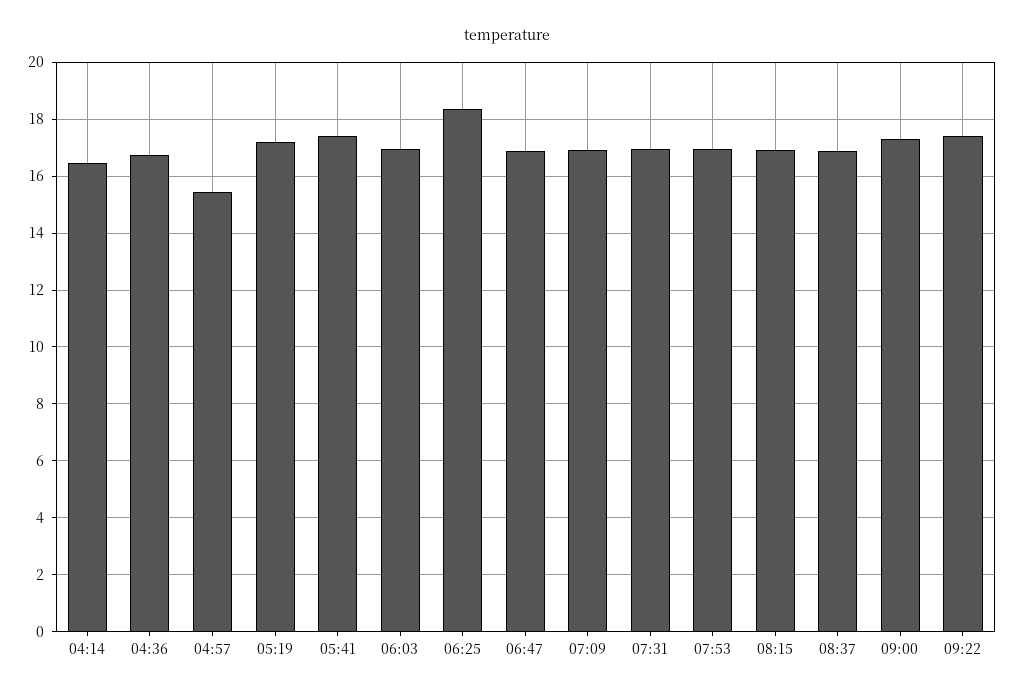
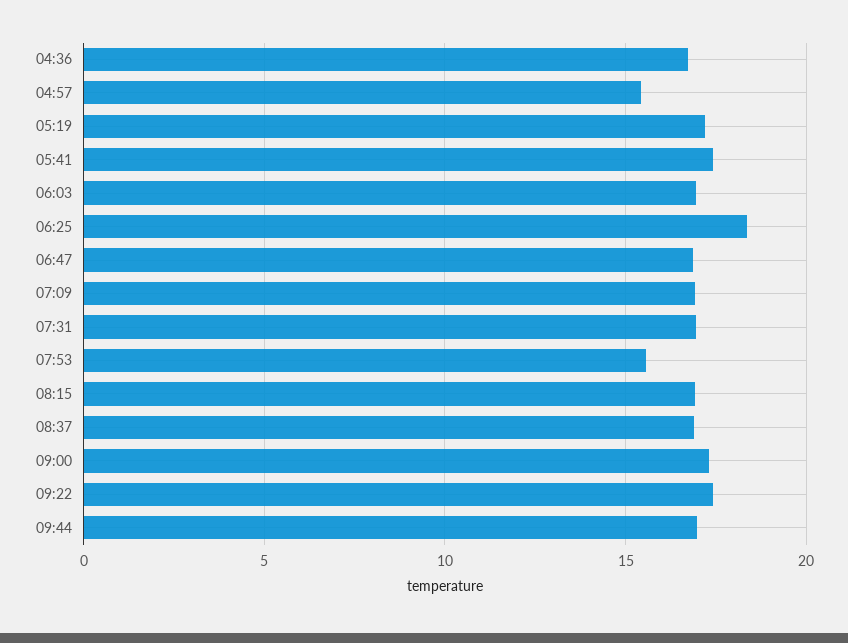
04:14: 16.5 -> none
07:53: 17 -> 15.5
09:44: none -> 17

